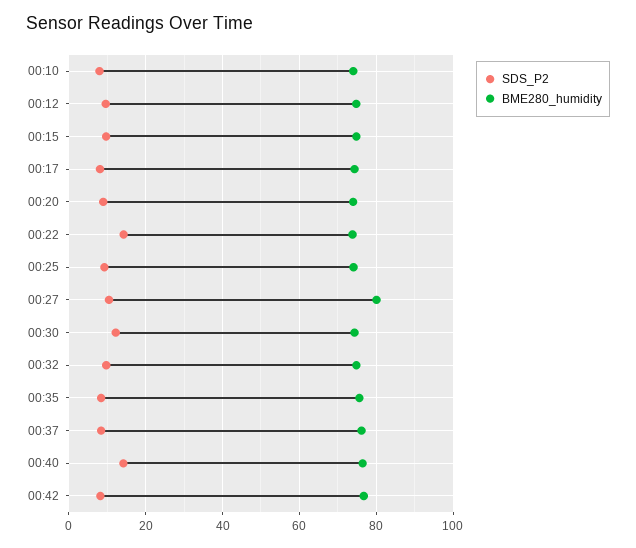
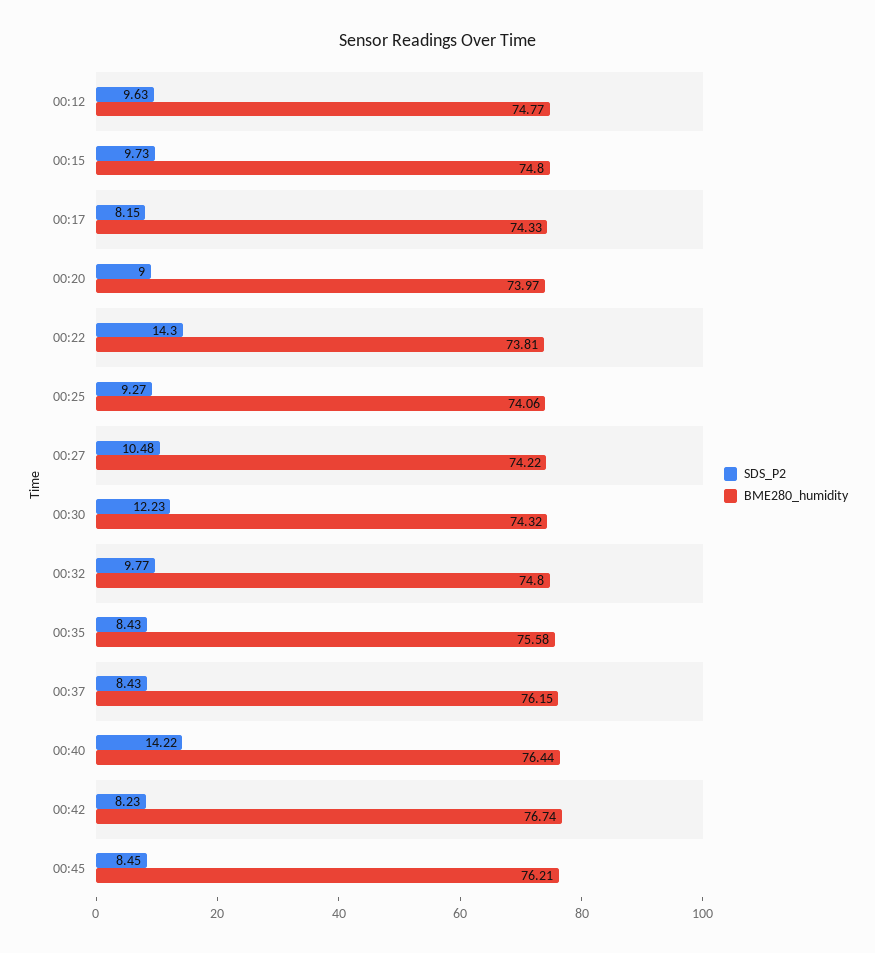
SDS_P2, 00:10: 8 -> none
BME280_humidity, 00:10: 74 -> none
BME280_humidity, 00:27: 80 -> 74.22
SDS_P2, 00:45: none -> 8.45
BME280_humidity, 00:45: none -> 76.21

